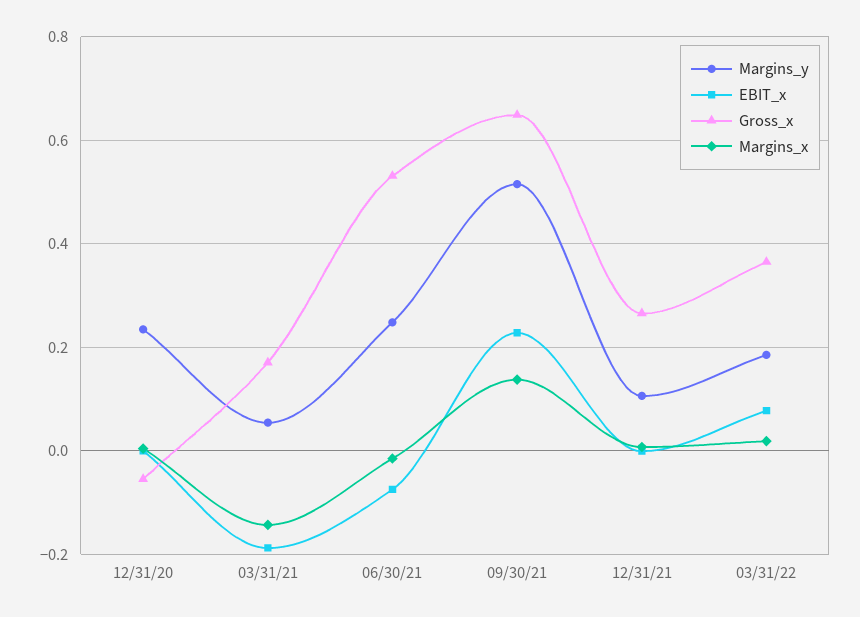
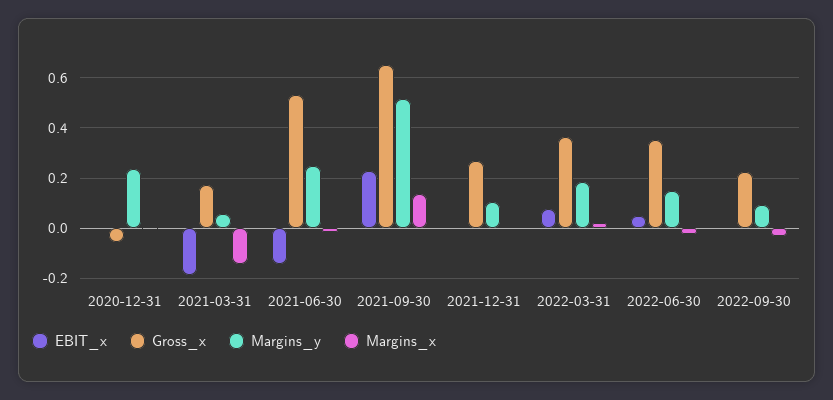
EBIT_x, 06/30/21: -0.08 -> -0.15
EBIT_x, 2022-06-30: none -> 0.05
Gross_x, 2022-06-30: none -> 0.35
Margins_y, 2022-06-30: none -> 0.15
Margins_x, 2022-06-30: none -> -0.025
EBIT_x, 2022-09-30: none -> 0
Gross_x, 2022-09-30: none -> 0.225
Margins_y, 2022-09-30: none -> 0.1
Margins_x, 2022-09-30: none -> -0.025

